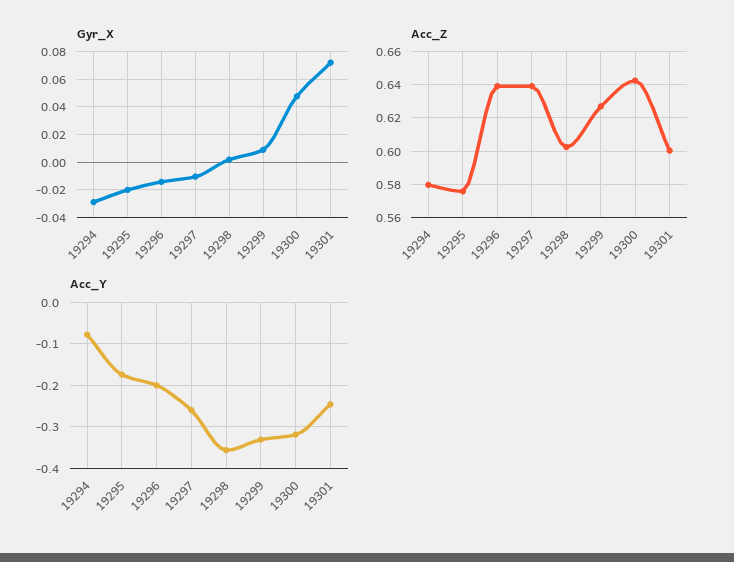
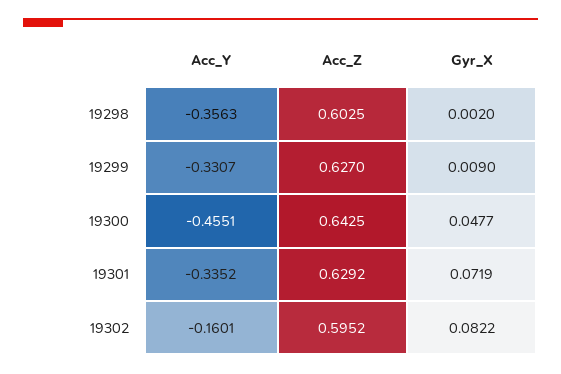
Gyr_X, 19294: -0.03 -> none
Gyr_X, 19295: -0.02 -> none
Gyr_X, 19296: -0.015 -> none
Gyr_X, 19297: -0.01 -> none
Acc_Z, 19294: 0.58 -> none
Acc_Z, 19295: 0.575 -> none
Acc_Z, 19296: 0.64 -> none
Acc_Z, 19297: 0.64 -> none
Acc_Z, 19301: 0.6 -> 0.6292
Acc_Y, 19294: -0.08 -> none
Acc_Y, 19295: -0.18 -> none
Acc_Y, 19296: -0.2 -> none
Acc_Y, 19297: -0.26 -> none
Acc_Y, 19300: -0.32 -> -0.4551
Acc_Y, 19301: -0.24 -> -0.3352
Acc_Y, 19302: none -> -0.1601
Acc_Z, 19302: none -> 0.5952
Gyr_X, 19302: none -> 0.0822

